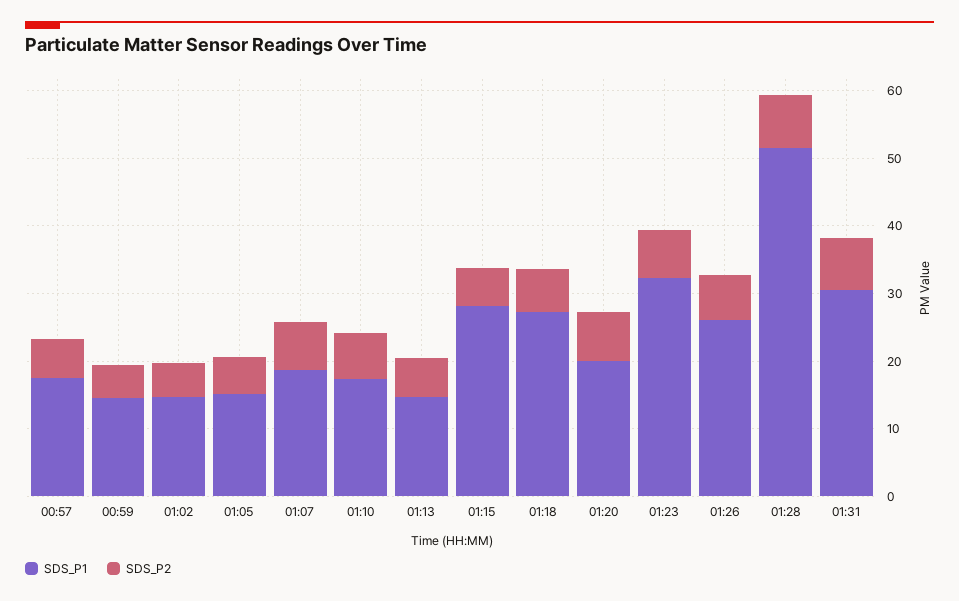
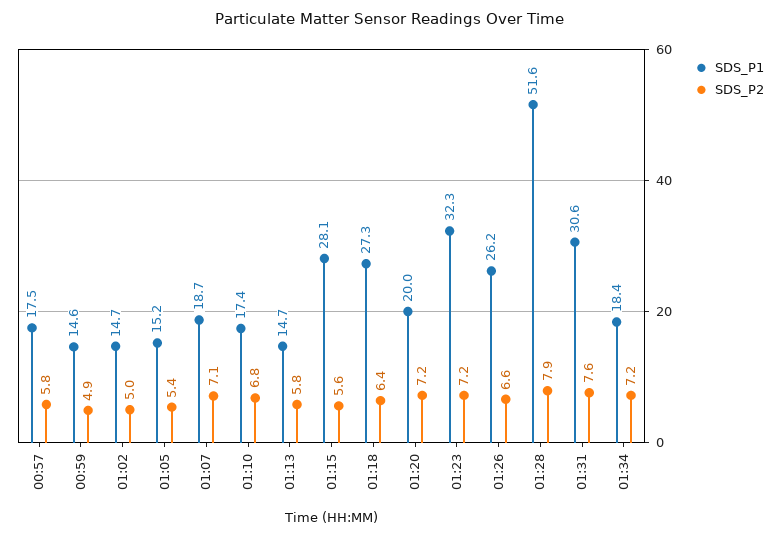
SDS_P1, 01:34: none -> 18.4
SDS_P2, 01:34: none -> 7.2

